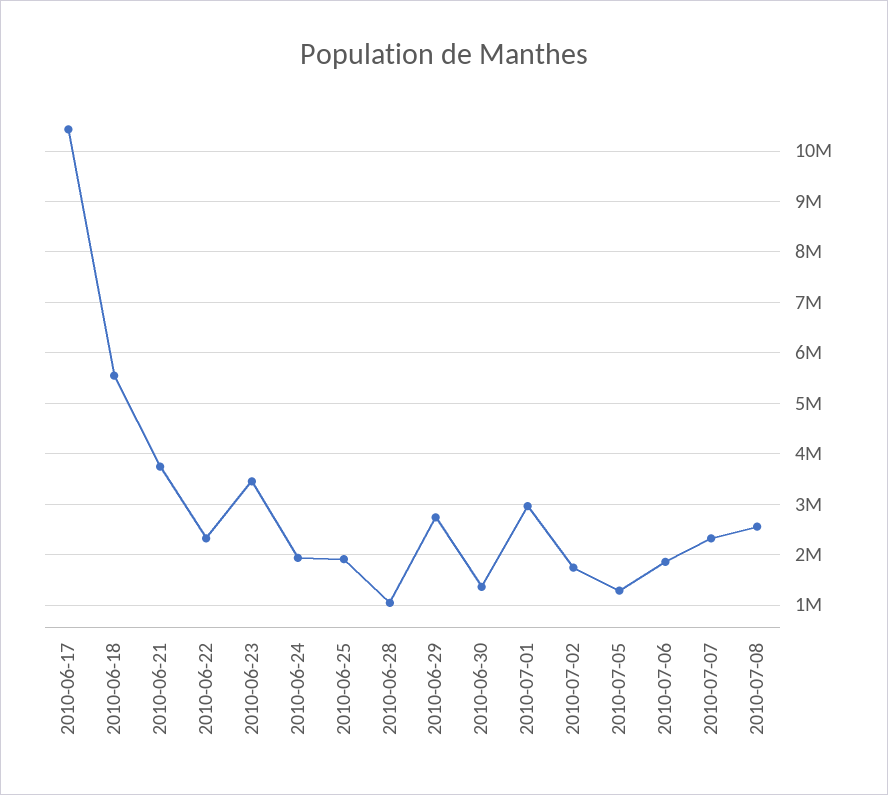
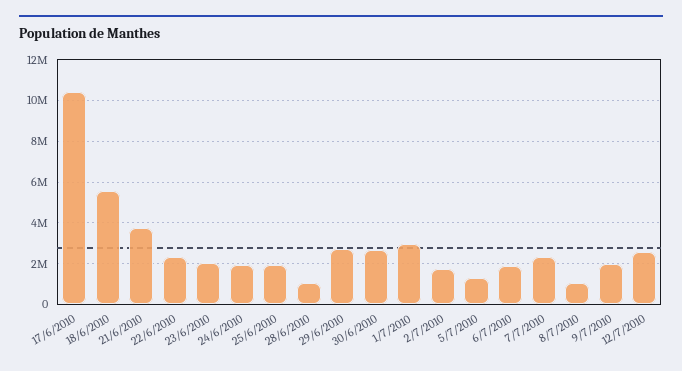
2010-06-23: 3400000 -> 2000000
2010-06-30: 1400000 -> 2500000
2010-07-08: 2600000 -> 1000000
9/7/2010: none -> 2000000
12/7/2010: none -> 2500000

